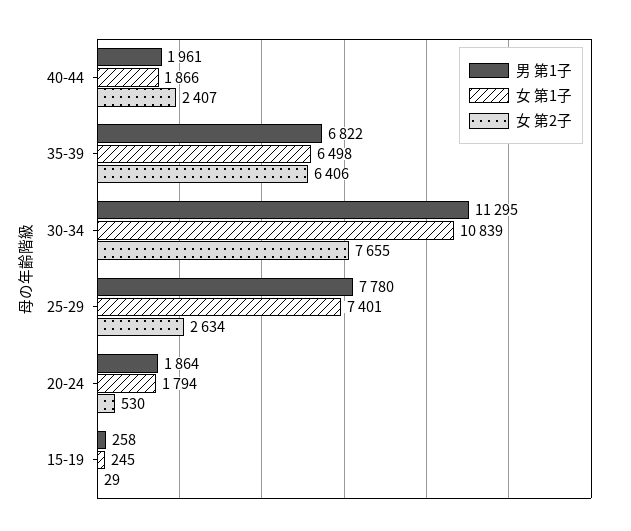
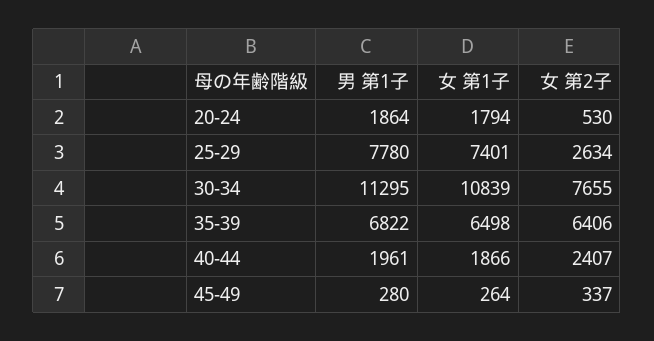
男 第1子, 15-19: 258 -> none
女 第1子, 15-19: 245 -> none
女 第2子, 15-19: 29 -> none
男 第1子, 45-49: none -> 280
女 第1子, 45-49: none -> 264
女 第2子, 45-49: none -> 337

